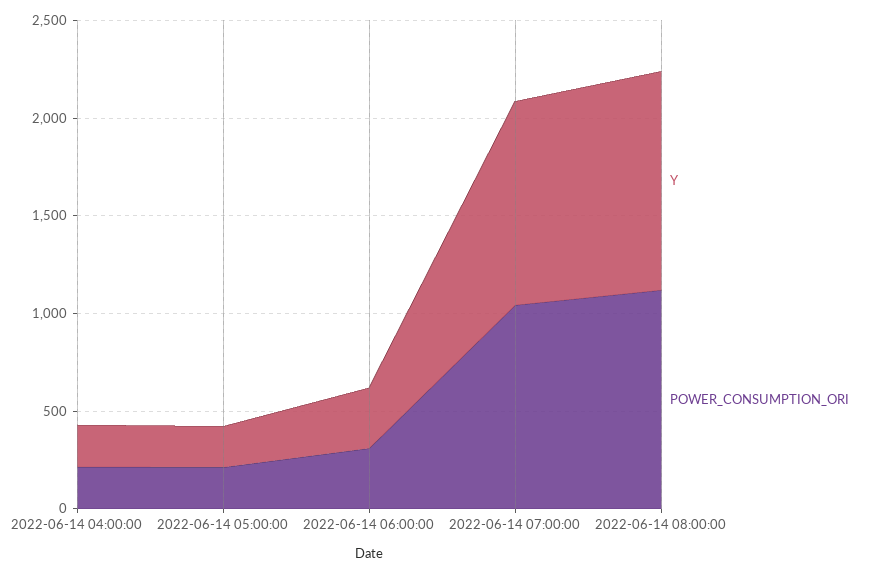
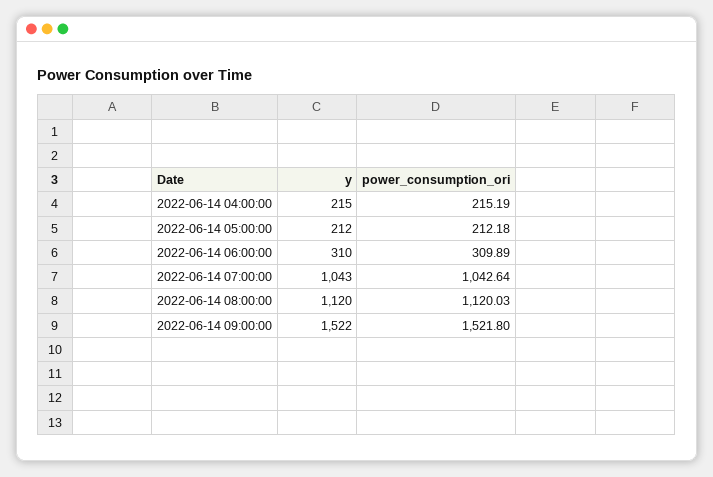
Y, 2022-06-14 09:00:00: none -> 1522
POWER_CONSUMPTION_ORI, 2022-06-14 09:00:00: none -> 1521.8

